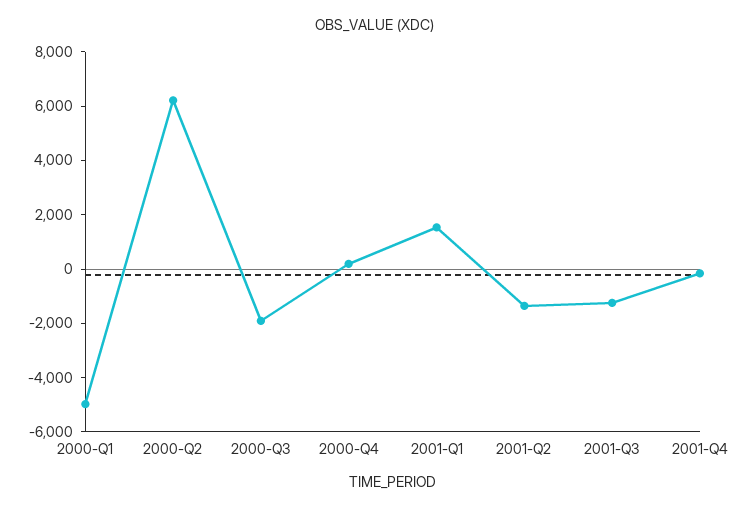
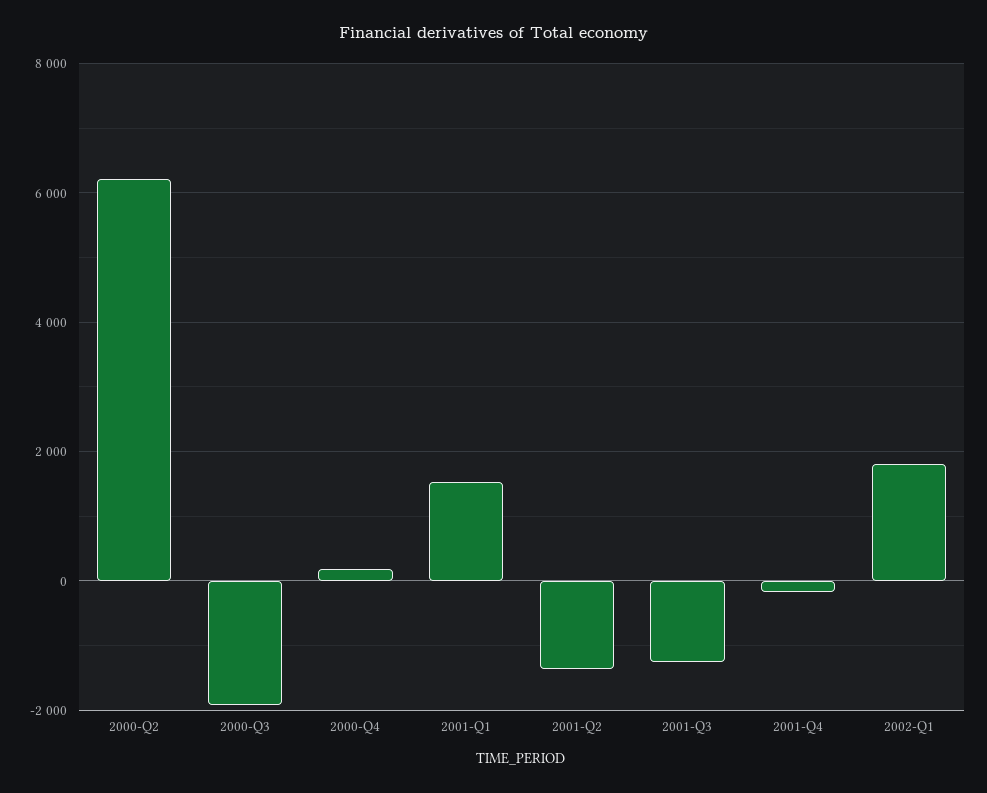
2000-Q1: -5000 -> none
2002-Q1: none -> 1800

